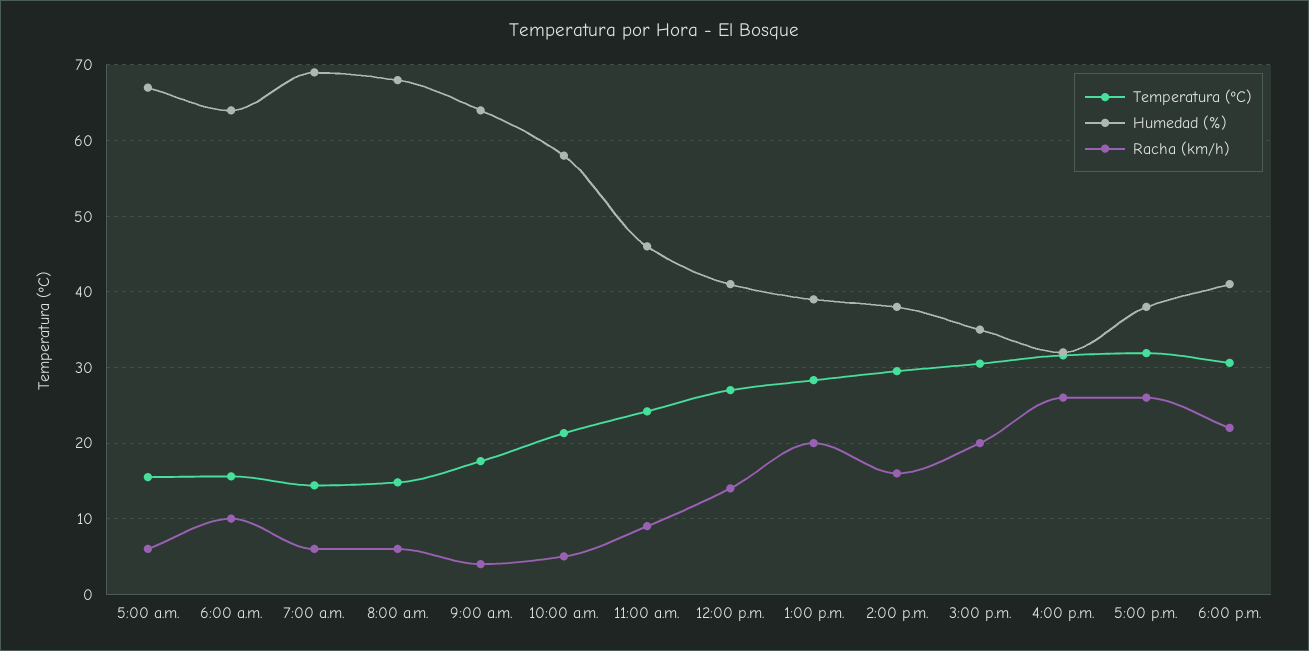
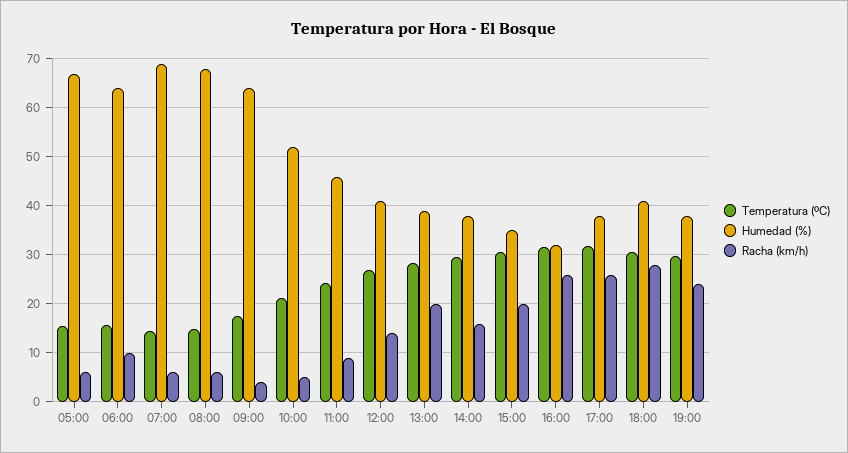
Humedad (%), 10:00 a.m.: 58 -> 52
Racha (km/h), 6:00 p.m.: 22 -> 28
Temperatura (ºC), 19:00: none -> 30
Humedad (%), 19:00: none -> 38
Racha (km/h), 19:00: none -> 24

